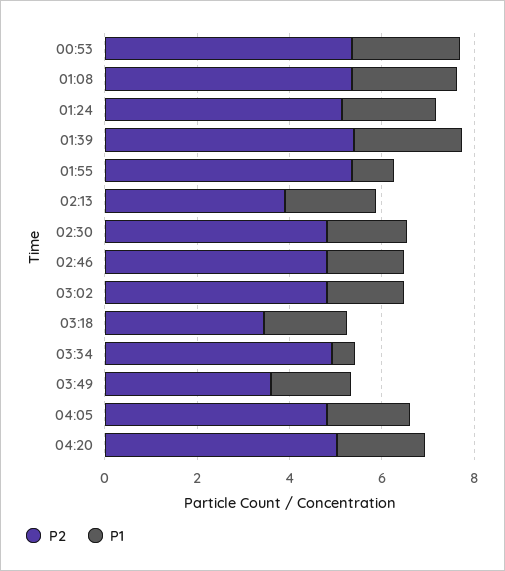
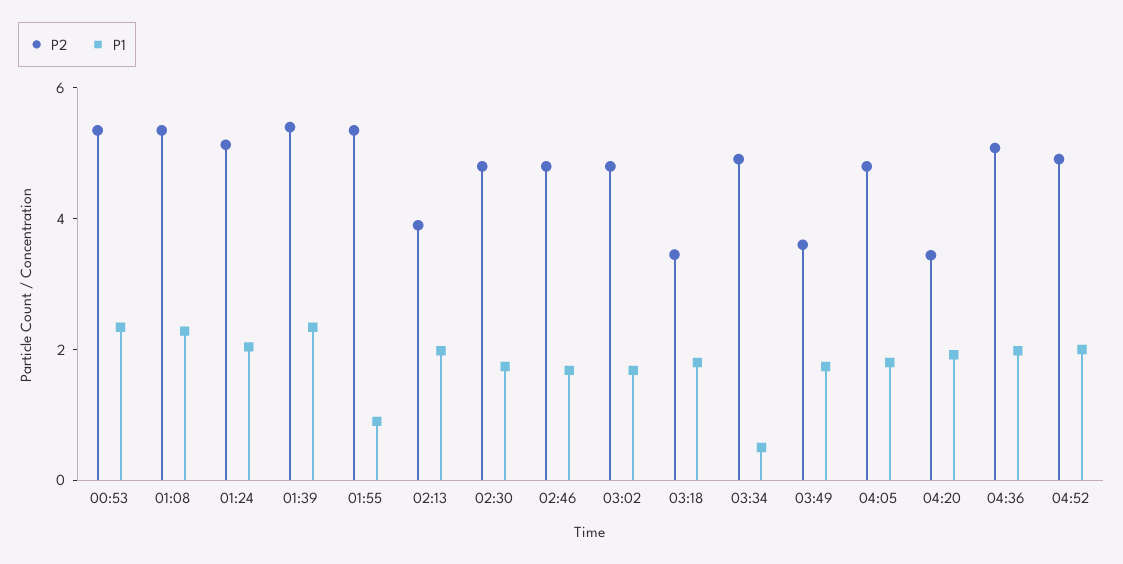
P2, 04:20: 5 -> 3.5
P2, 04:36: none -> 5
P1, 04:36: none -> 2
P2, 04:52: none -> 5
P1, 04:52: none -> 2

